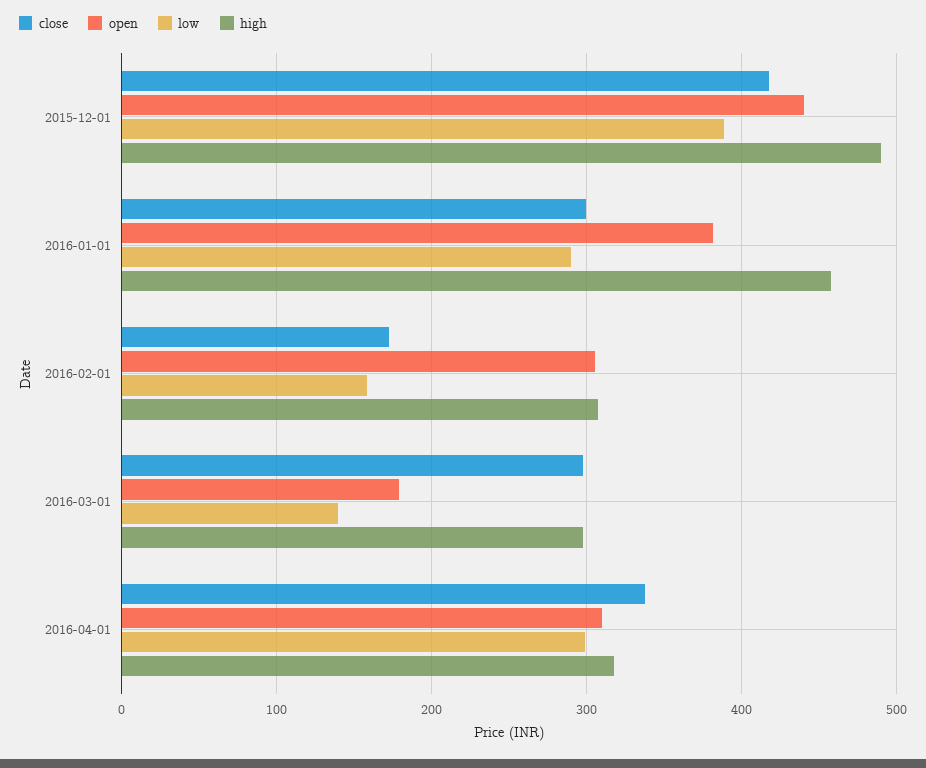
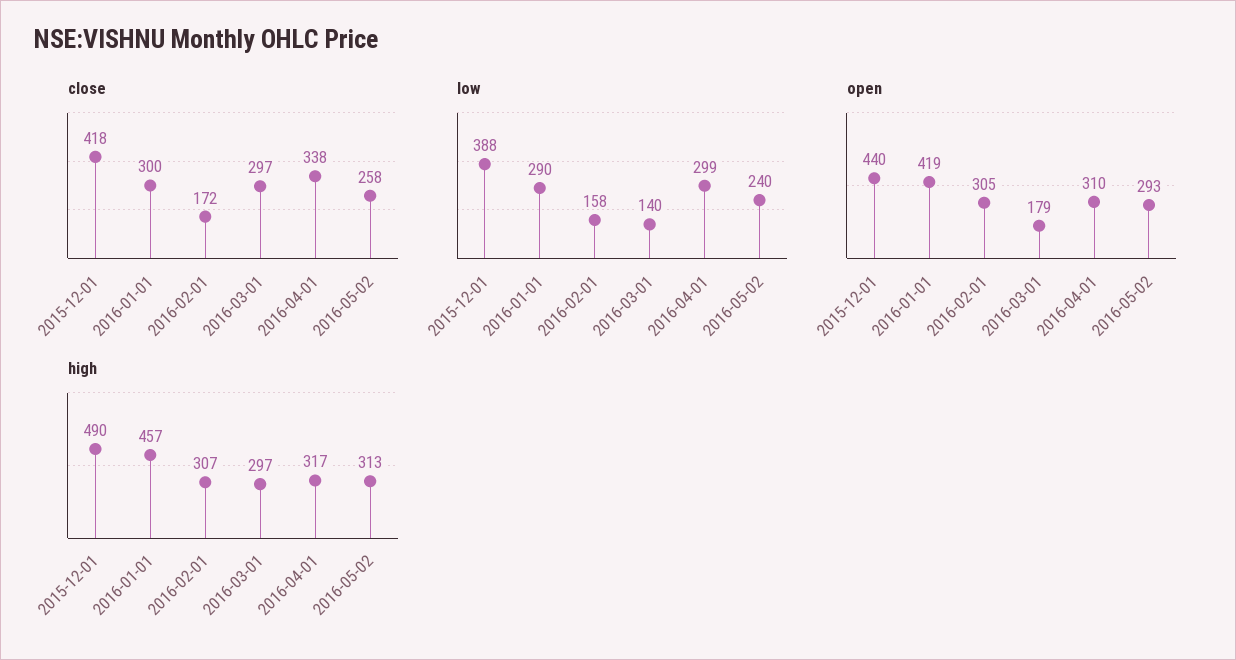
open, 2016-01-01: 380 -> 419
close, 2016-05-02: none -> 258
low, 2016-05-02: none -> 240
open, 2016-05-02: none -> 293
high, 2016-05-02: none -> 313

